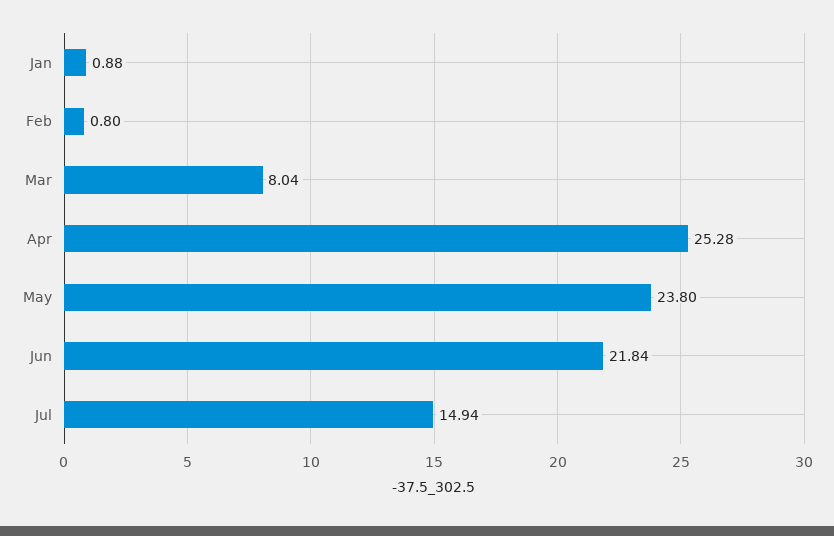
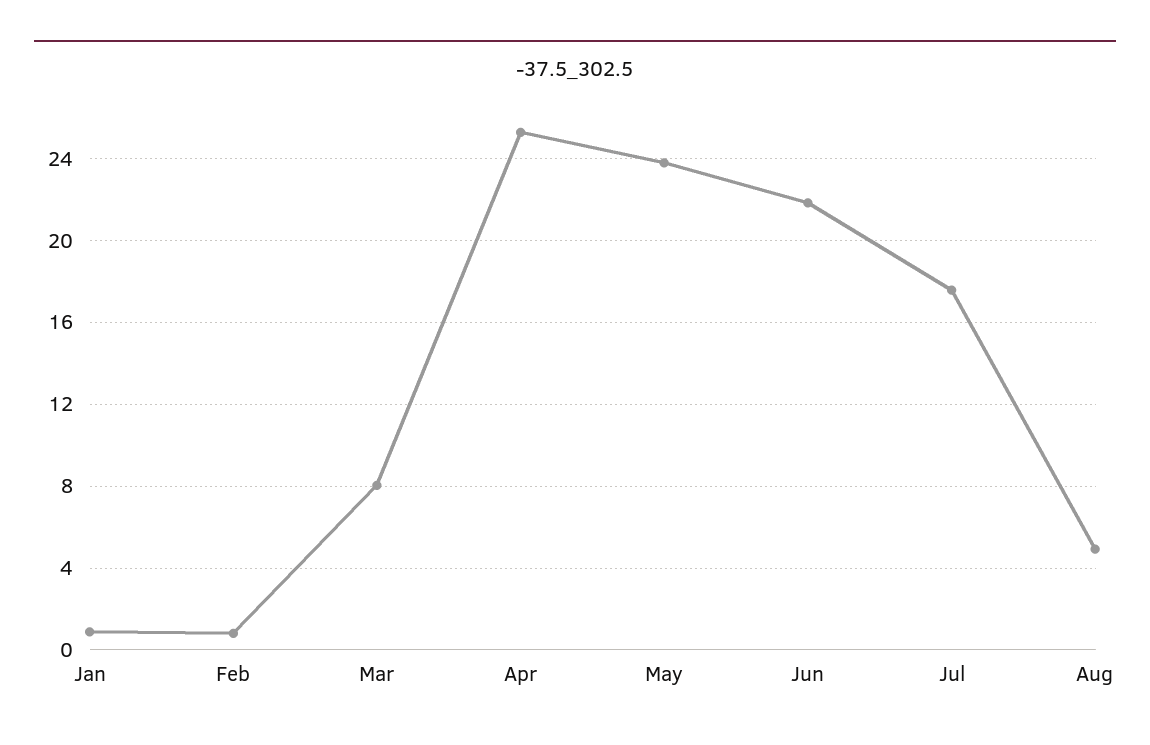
Jul: 14.94 -> 17.5
Aug: none -> 5

